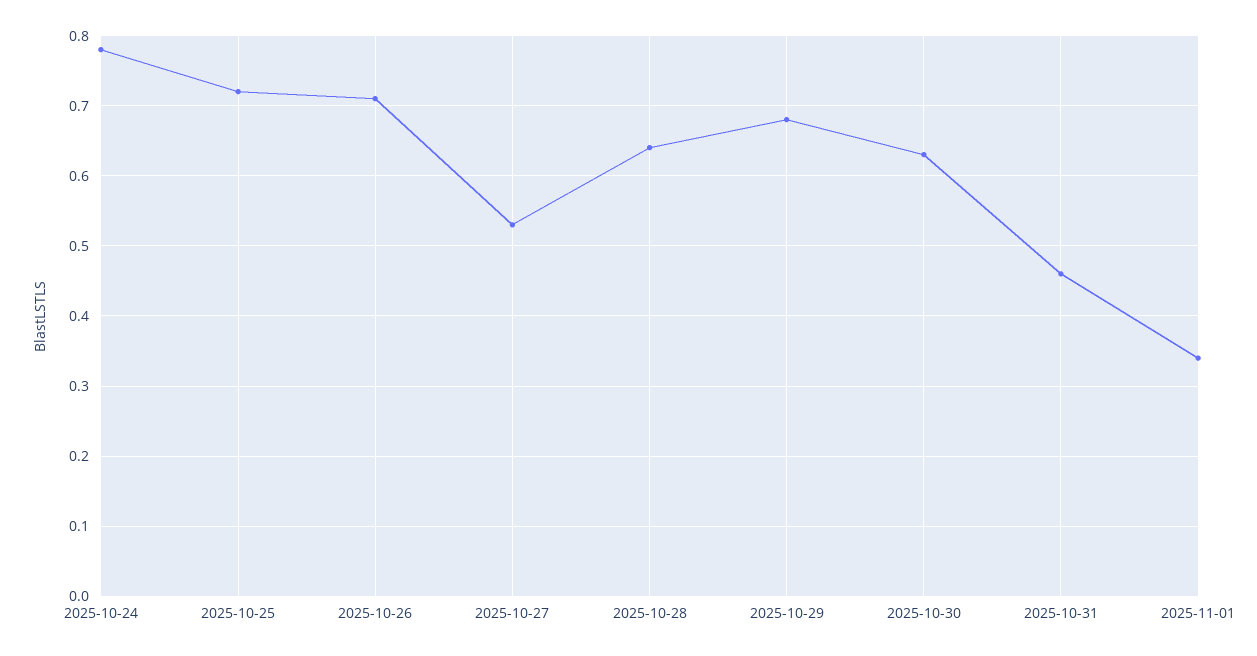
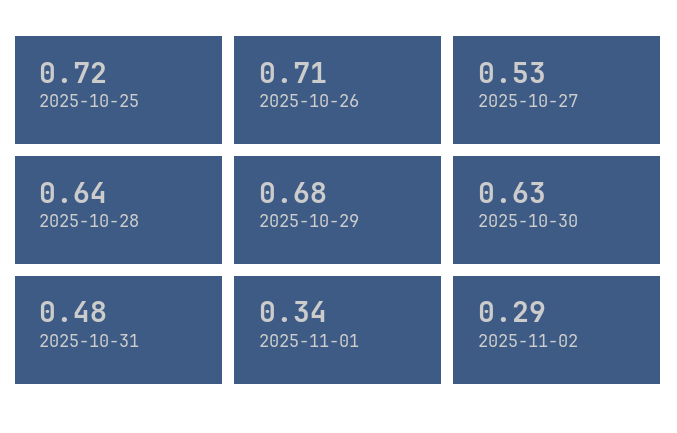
2025-10-24: 0.78 -> none
2025-10-31: 0.46 -> 0.48
2025-11-02: none -> 0.29

